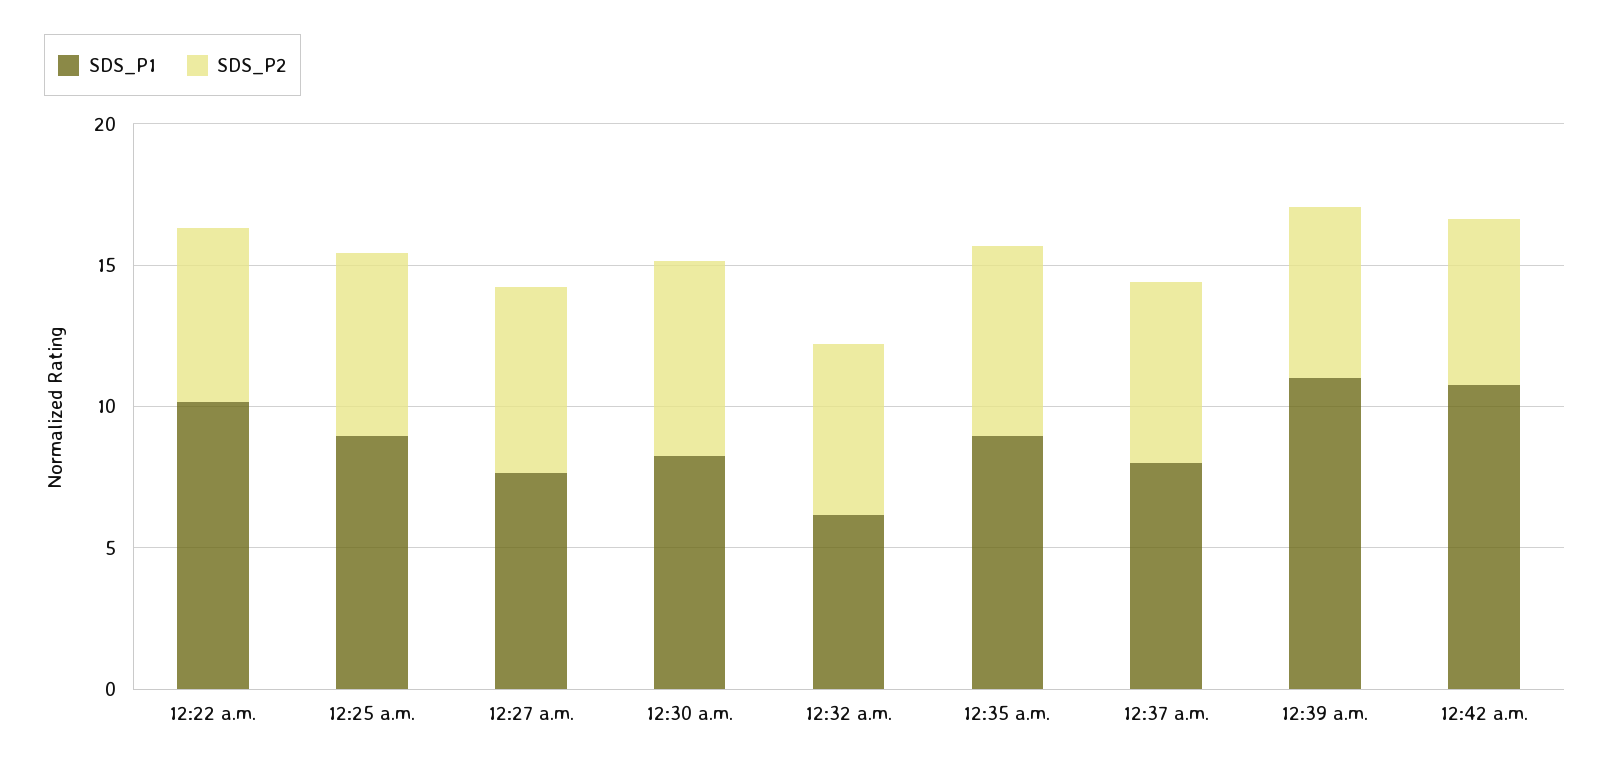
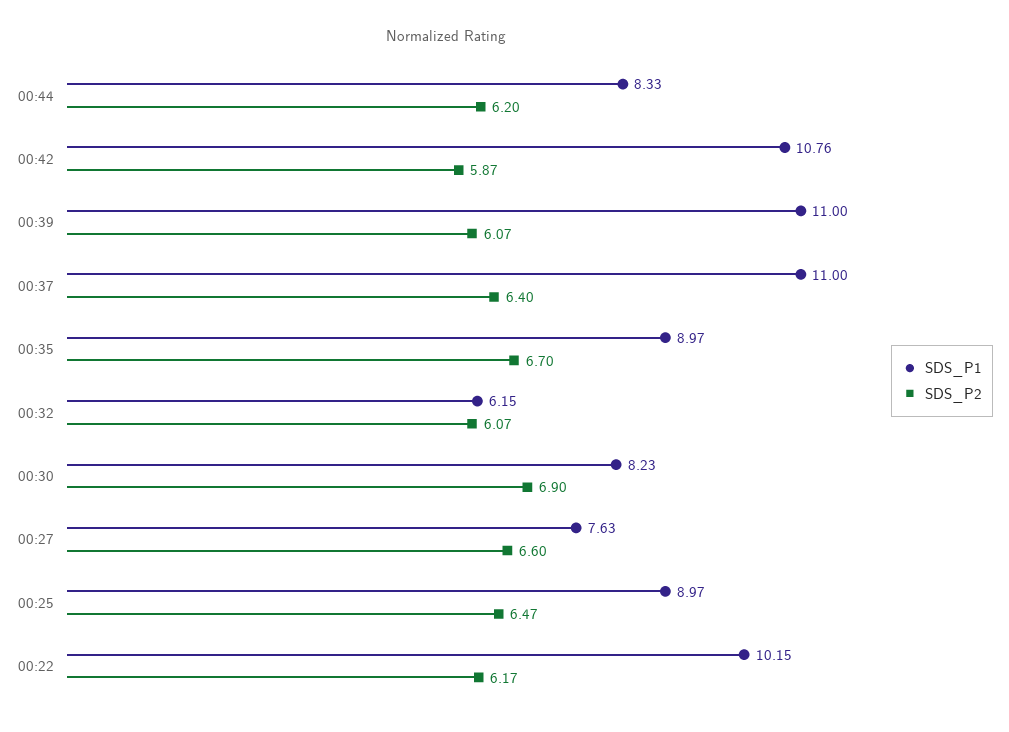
SDS_P1, 12:37 a.m.: 8 -> 11
SDS_P1, 00:44: none -> 8.33
SDS_P2, 00:44: none -> 6.2

